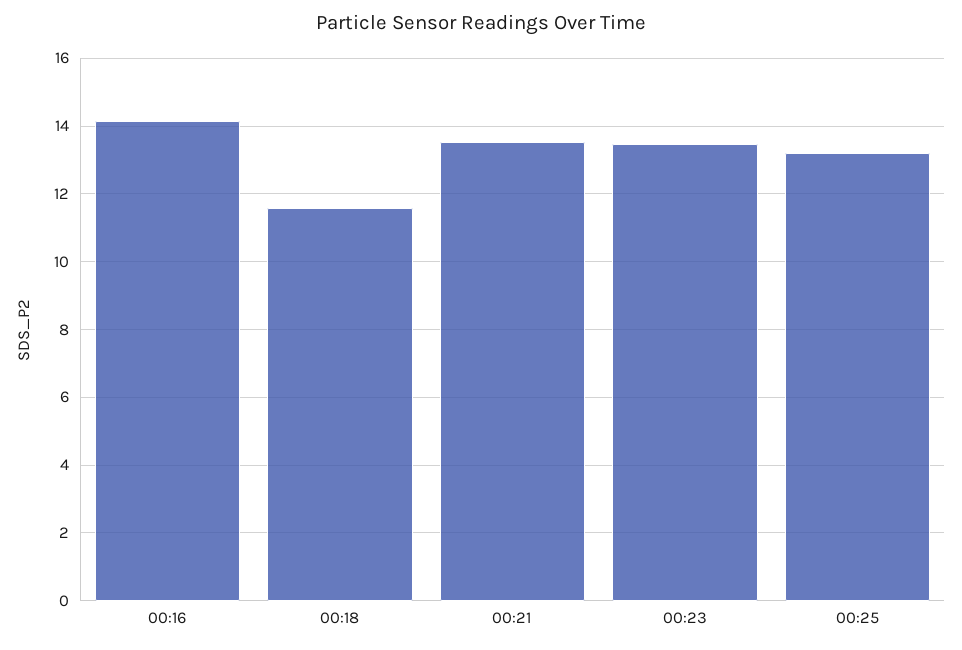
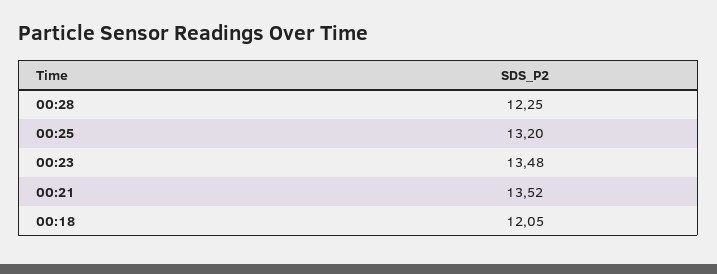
00:16: 14.2 -> none
00:18: 11.6 -> 12.05
00:28: none -> 12.25

